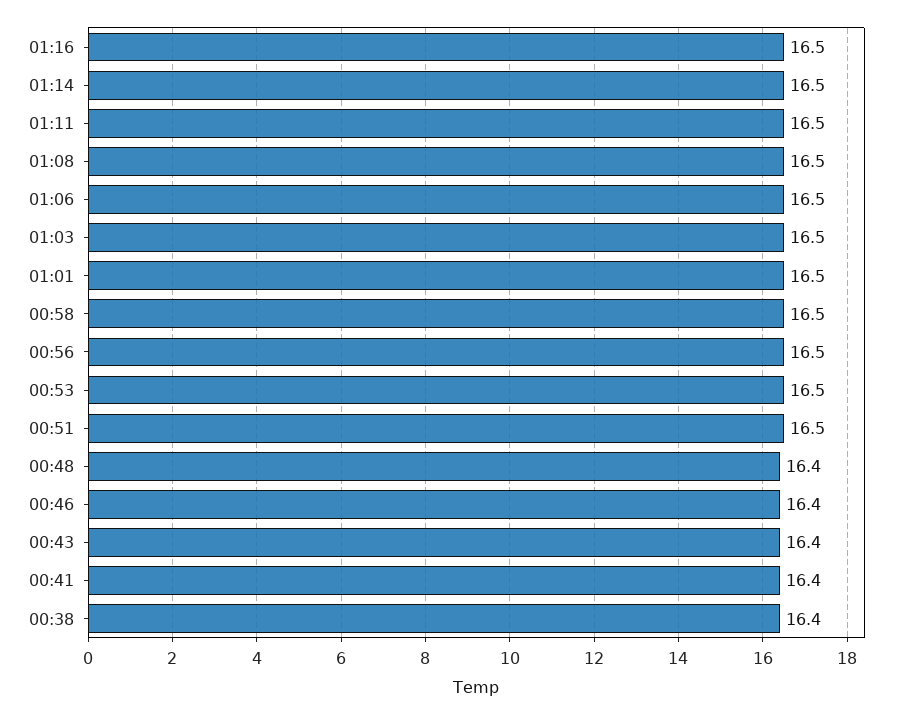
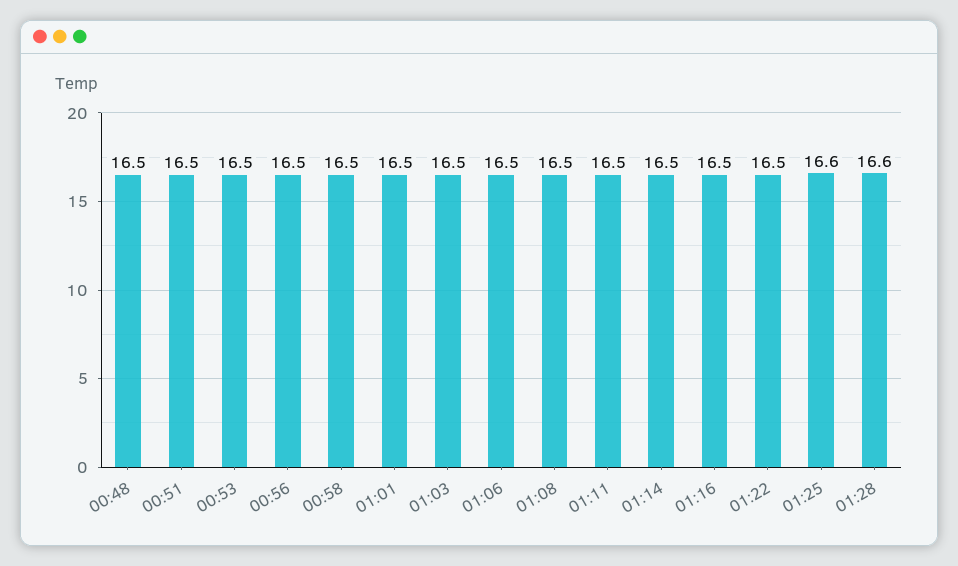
00:48: 16.4 -> 16.5
00:46: 16.4 -> none
00:43: 16.4 -> none
00:41: 16.4 -> none
00:38: 16.4 -> none
01:22: none -> 16.5
01:25: none -> 16.6
01:28: none -> 16.6

